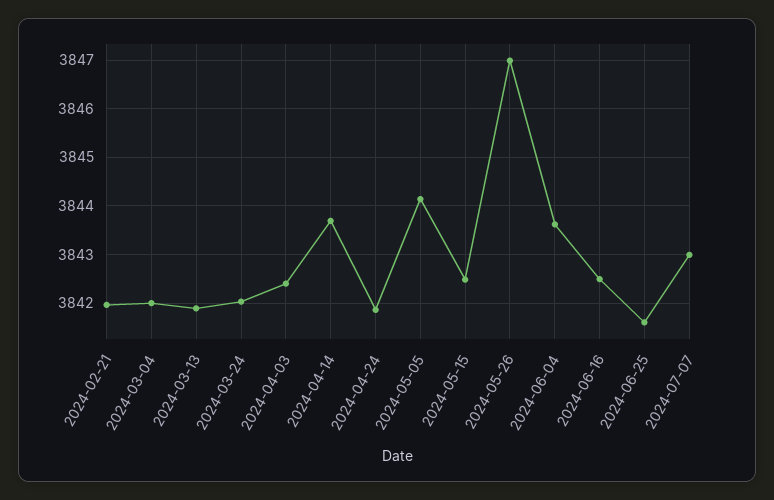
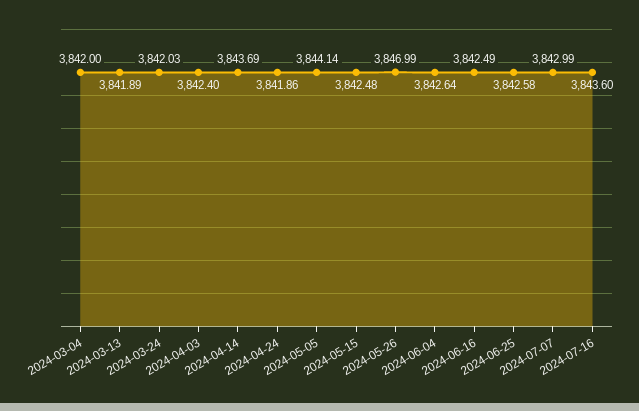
2024-02-21: 3842 -> none
2024-06-04: 3843.6 -> 3842.64
2024-06-25: 3841.6 -> 3842.58
2024-07-16: none -> 3843.6

